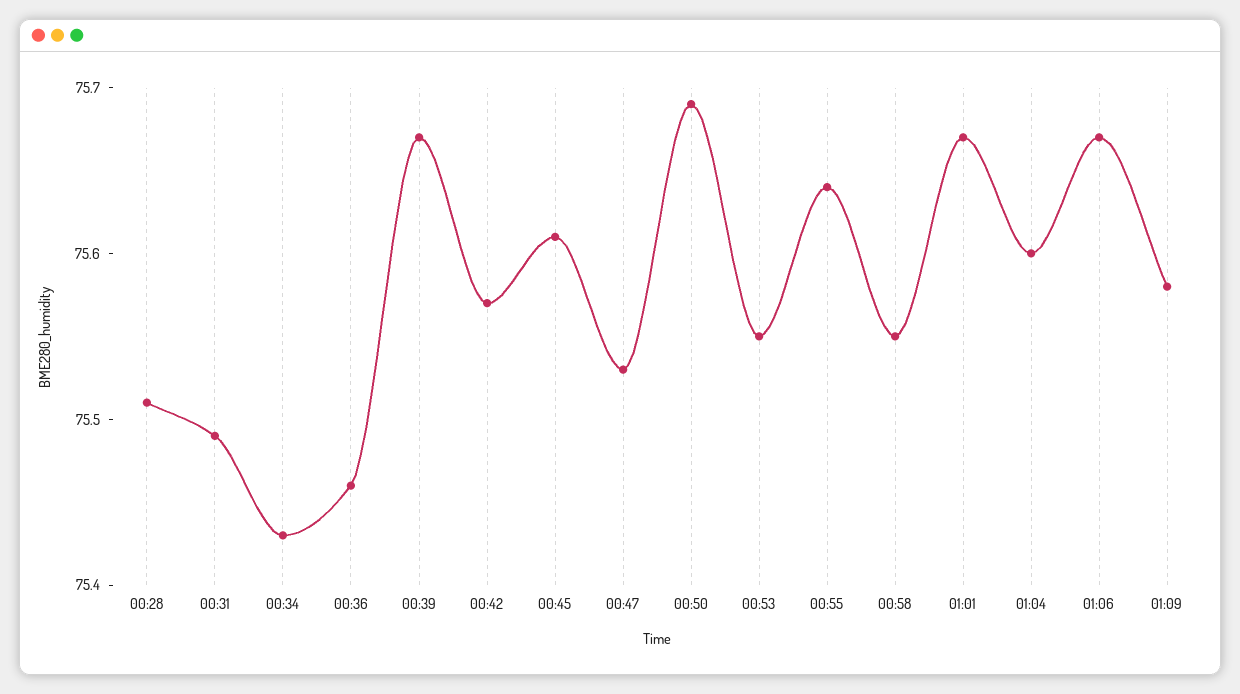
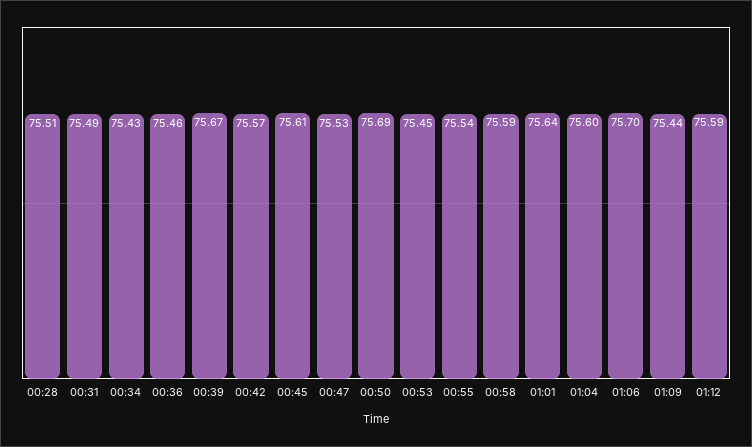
00:53: 75.55 -> 75.45
00:55: 75.64 -> 75.54
00:58: 75.55 -> 75.59
01:01: 75.67 -> 75.64
01:06: 75.67 -> 75.7
01:09: 75.58 -> 75.44
01:12: none -> 75.59

